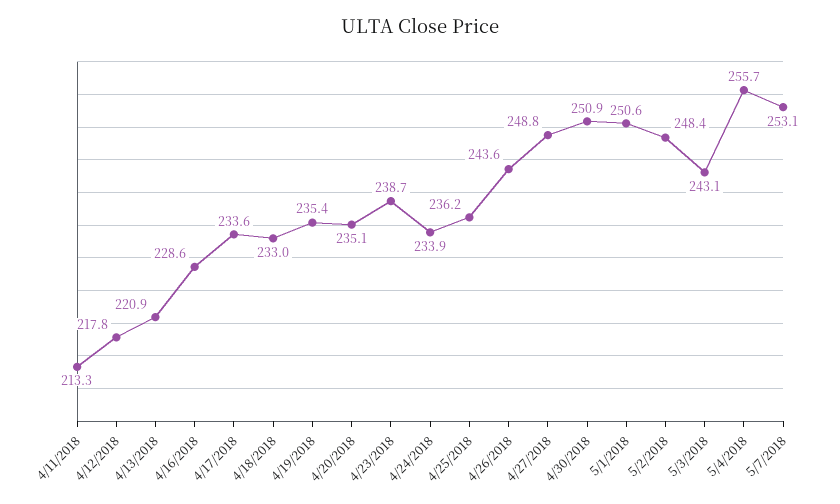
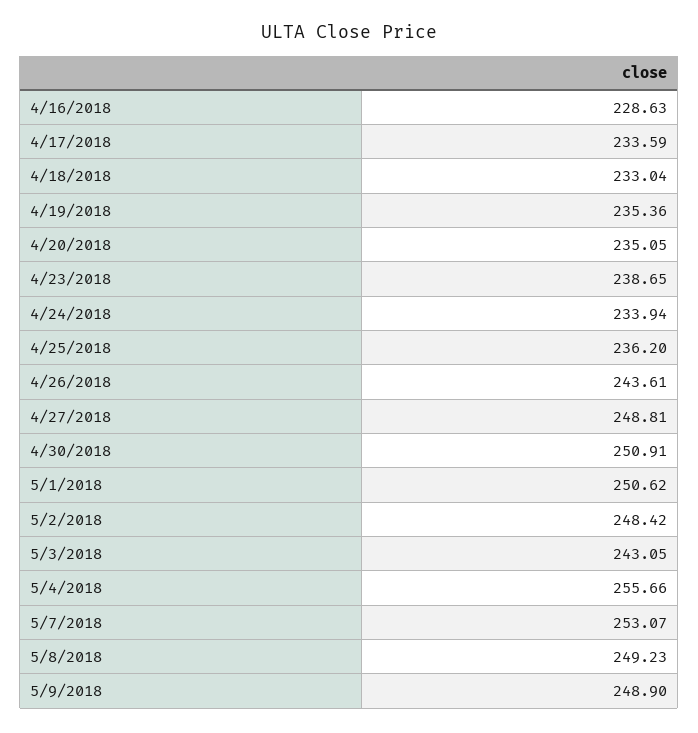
4/11/2018: 213.3 -> none
4/12/2018: 217.8 -> none
4/13/2018: 220.9 -> none
5/8/2018: none -> 249.23
5/9/2018: none -> 248.9

